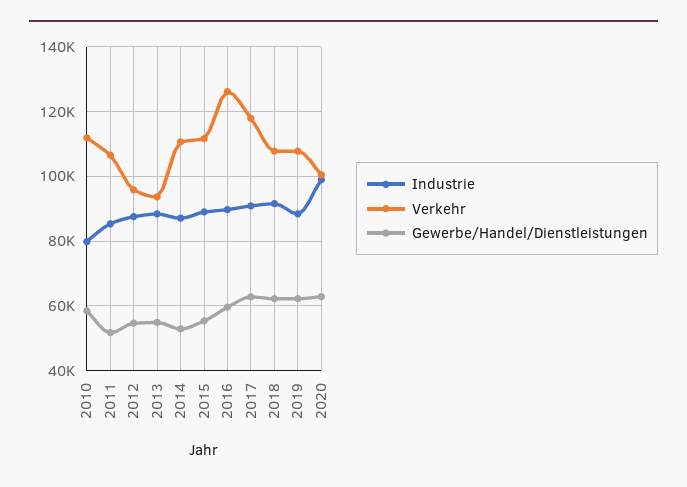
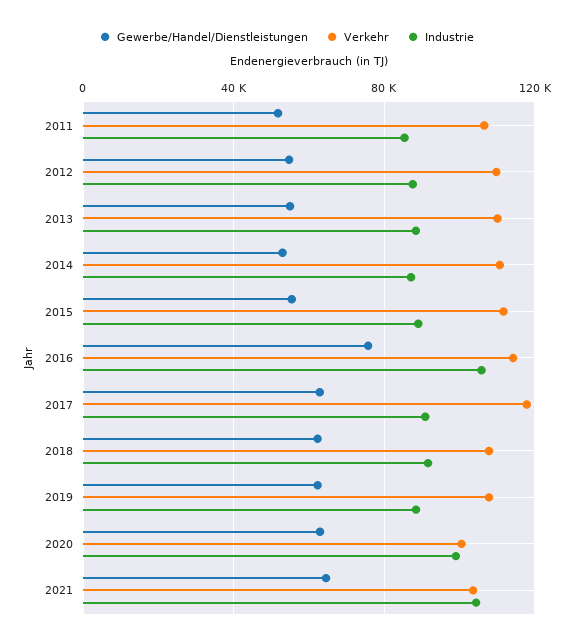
Industrie, 2010: 80000 -> none
Verkehr, 2010: 112000 -> none
Gewerbe/Handel/Dienstleistungen, 2010: 58000 -> none
Verkehr, 2012: 96000 -> 110000
Verkehr, 2013: 94000 -> 110000
Industrie, 2016: 90000 -> 105000
Verkehr, 2016: 126000 -> 115000
Gewerbe/Handel/Dienstleistungen, 2016: 60000 -> 75000
Gewerbe/Handel/Dienstleistungen, 2021: none -> 65000
Verkehr, 2021: none -> 105000
Industrie, 2021: none -> 105000

